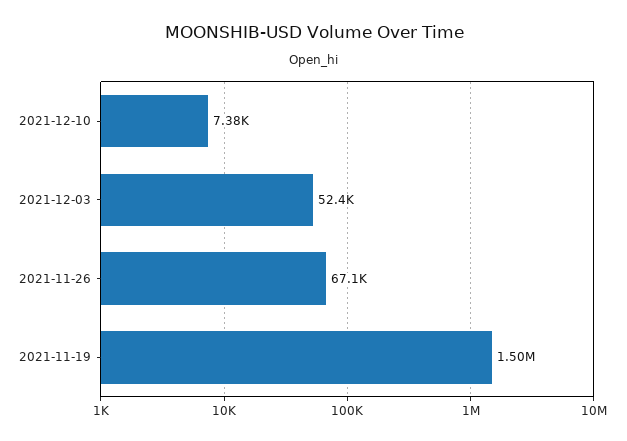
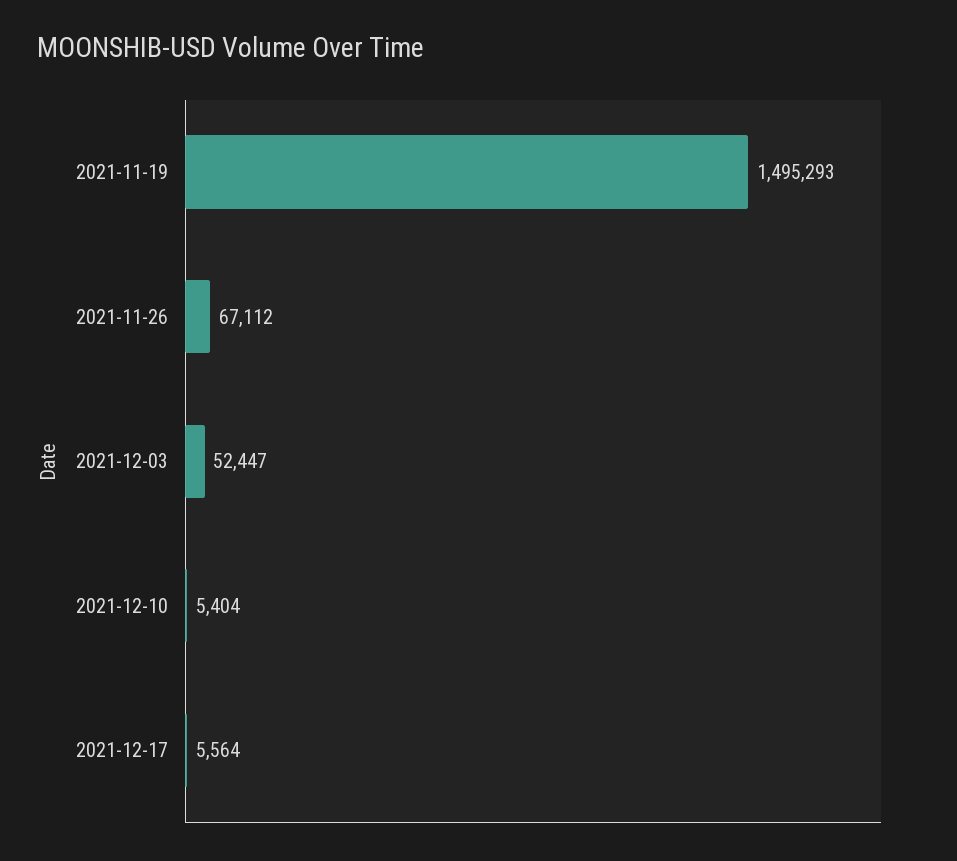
2021-12-10: 7380 -> 5404
2021-12-17: none -> 5564

